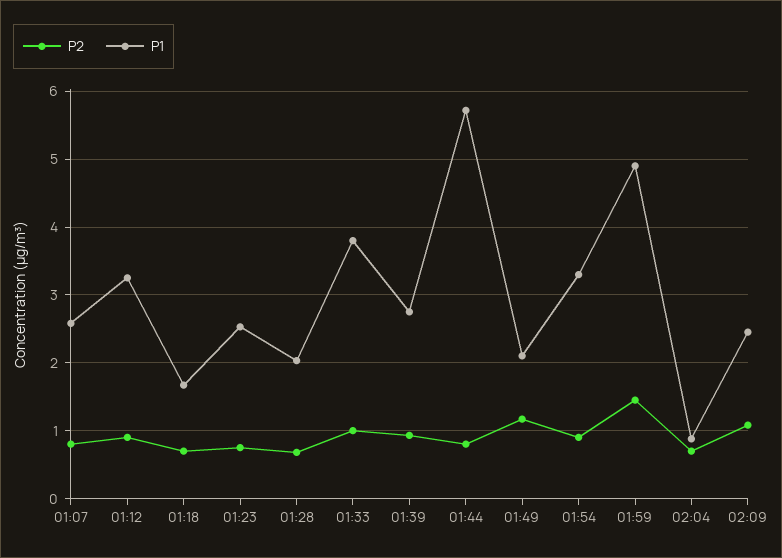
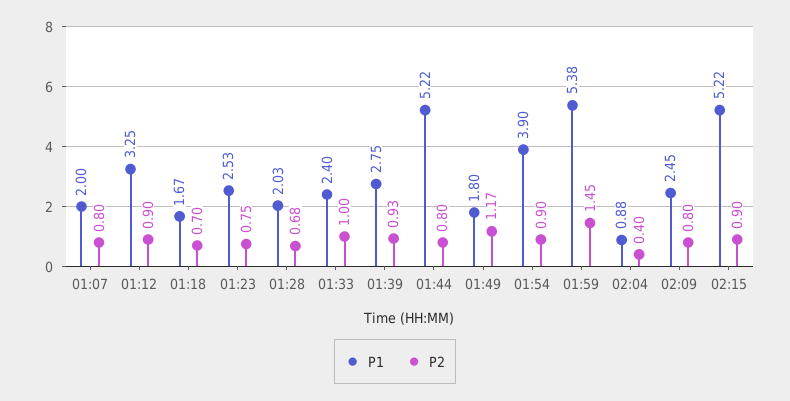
P1, 01:07: 2.6 -> 2
P1, 01:33: 3.8 -> 2.4
P1, 01:44: 5.7 -> 5.22
P1, 01:49: 2.1 -> 1.8
P1, 01:54: 3.3 -> 3.9
P1, 01:59: 4.9 -> 5.38
P2, 02:04: 0.7 -> 0.4
P2, 02:09: 1.1 -> 0.8
P1, 02:15: none -> 5.22
P2, 02:15: none -> 0.9

